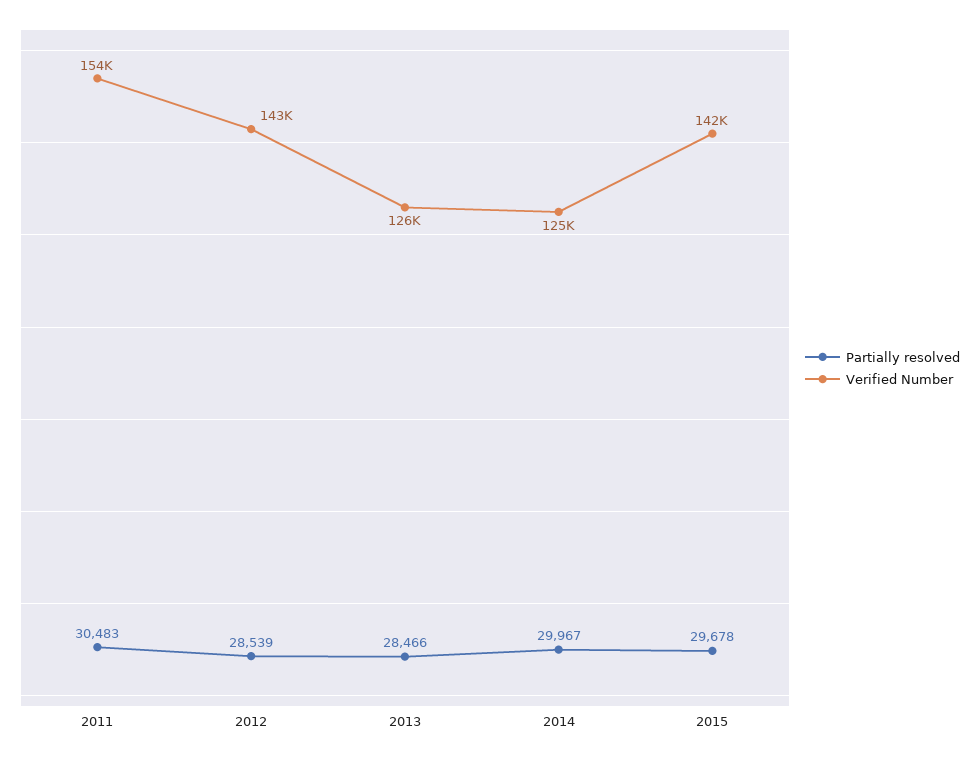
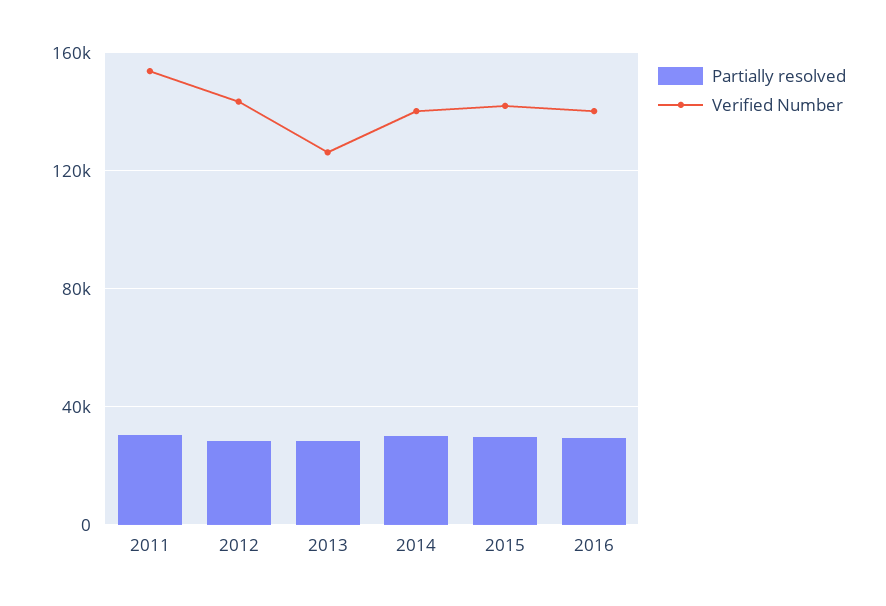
Verified Number, 2014: 125000 -> 140000
Partially resolved, 2016: none -> 30000
Verified Number, 2016: none -> 140000

